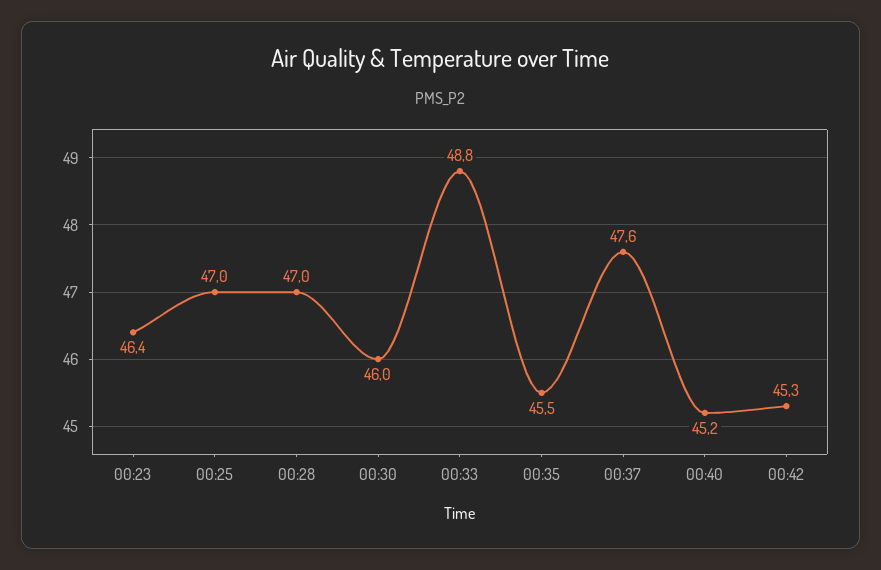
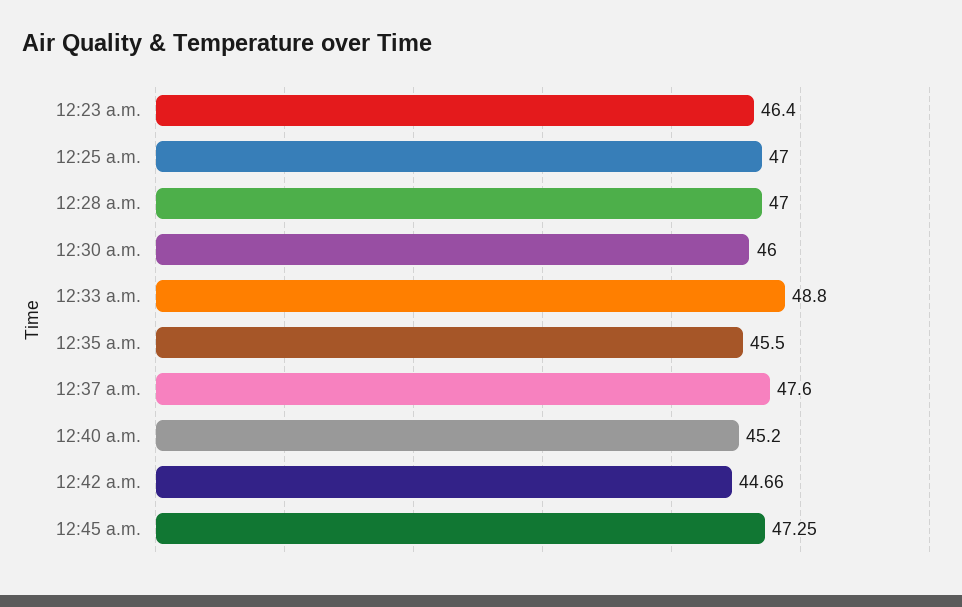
00:42: 45.3 -> 44.66
12:45 a.m.: none -> 47.25

